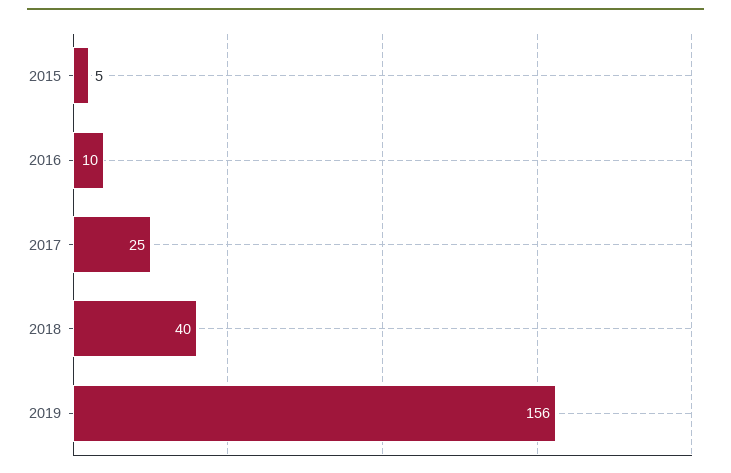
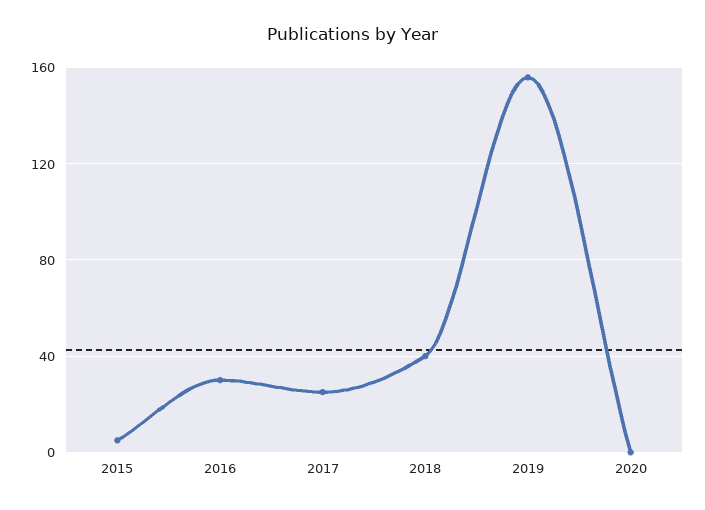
2016: 10 -> 30
2020: none -> 0

